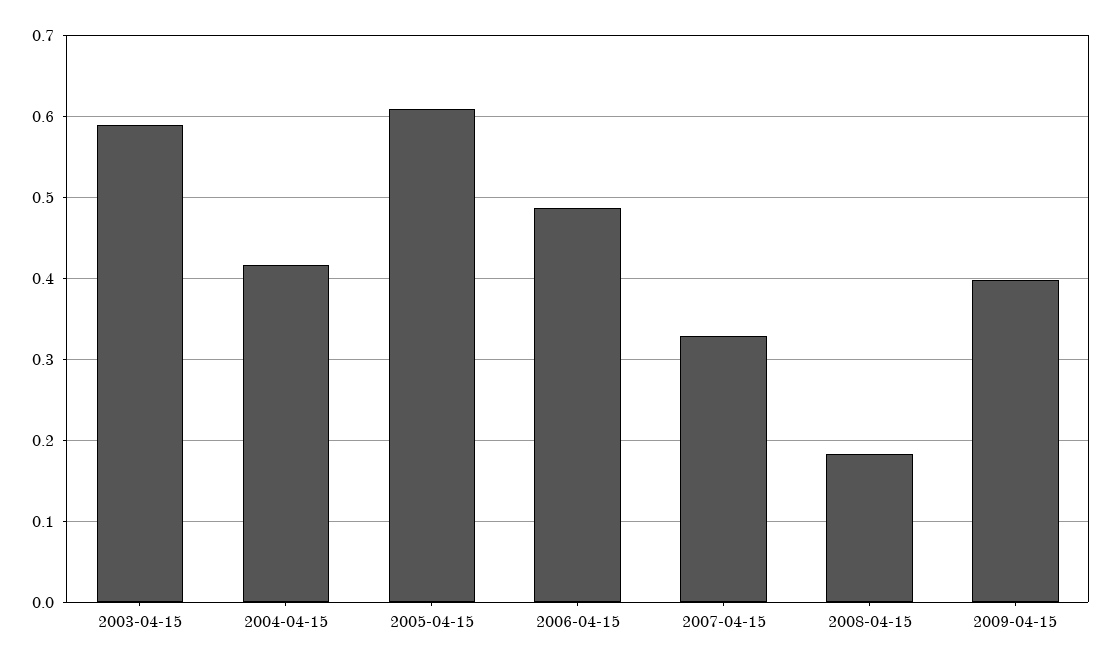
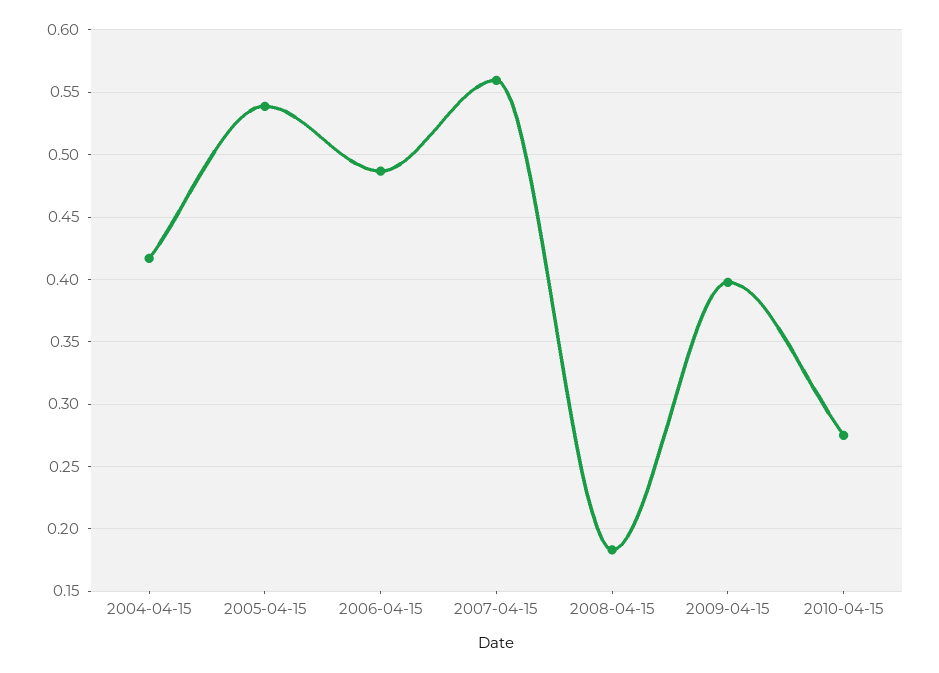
2003-04-15: 0.59 -> none
2005-04-15: 0.61 -> 0.54
2007-04-15: 0.33 -> 0.56
2010-04-15: none -> 0.275

